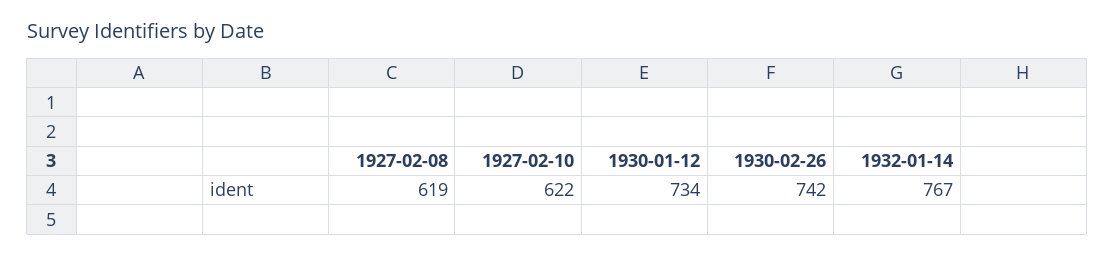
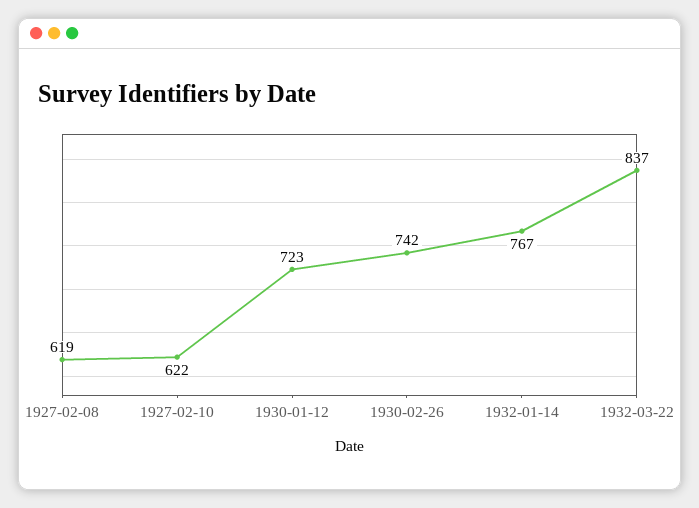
1930-01-12: 734 -> 723
1932-03-22: none -> 837

